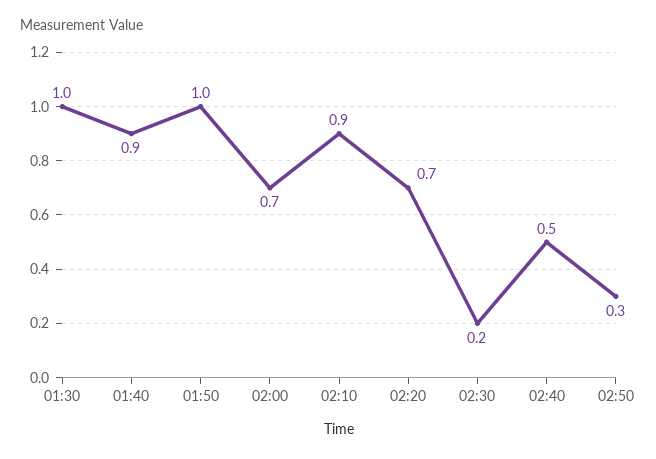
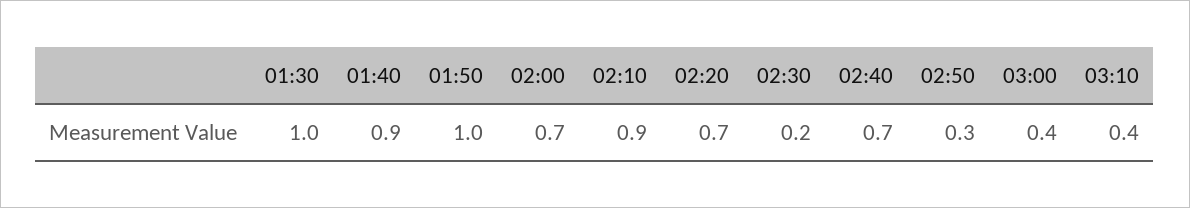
02:40: 0.5 -> 0.7
03:00: none -> 0.4
03:10: none -> 0.4

